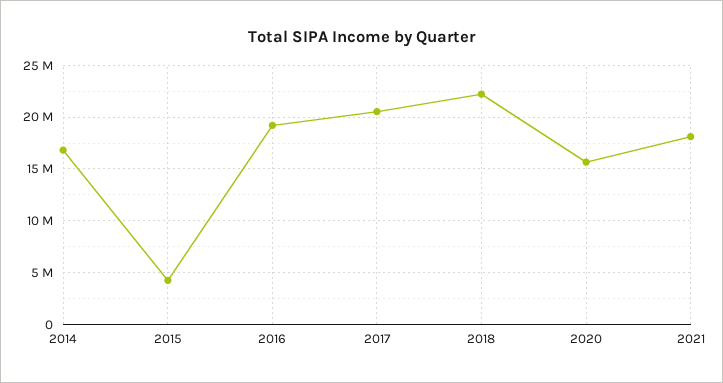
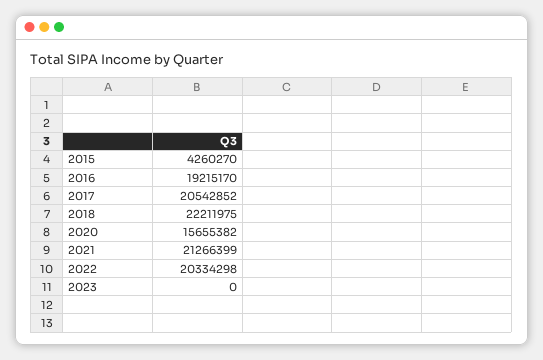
2014: 17000000 -> none
2021: 18000000 -> 21266399
2022: none -> 20334298
2023: none -> 0

